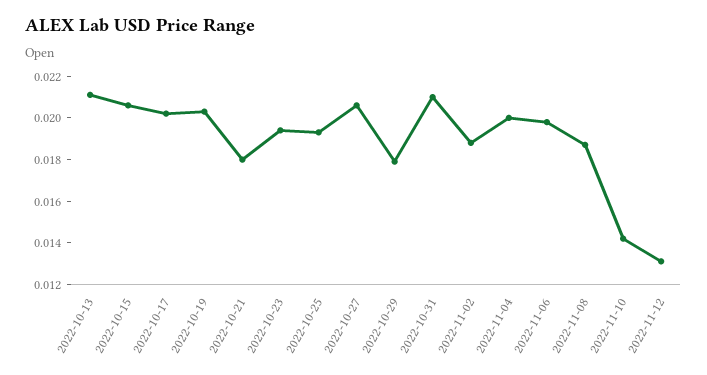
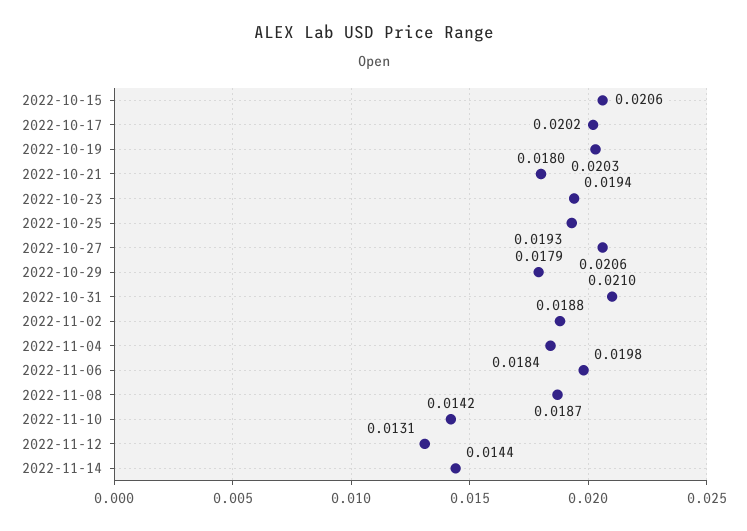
2022-10-13: 0.021 -> none
2022-11-04: 0.02 -> 0.0184
2022-11-14: none -> 0.0144

